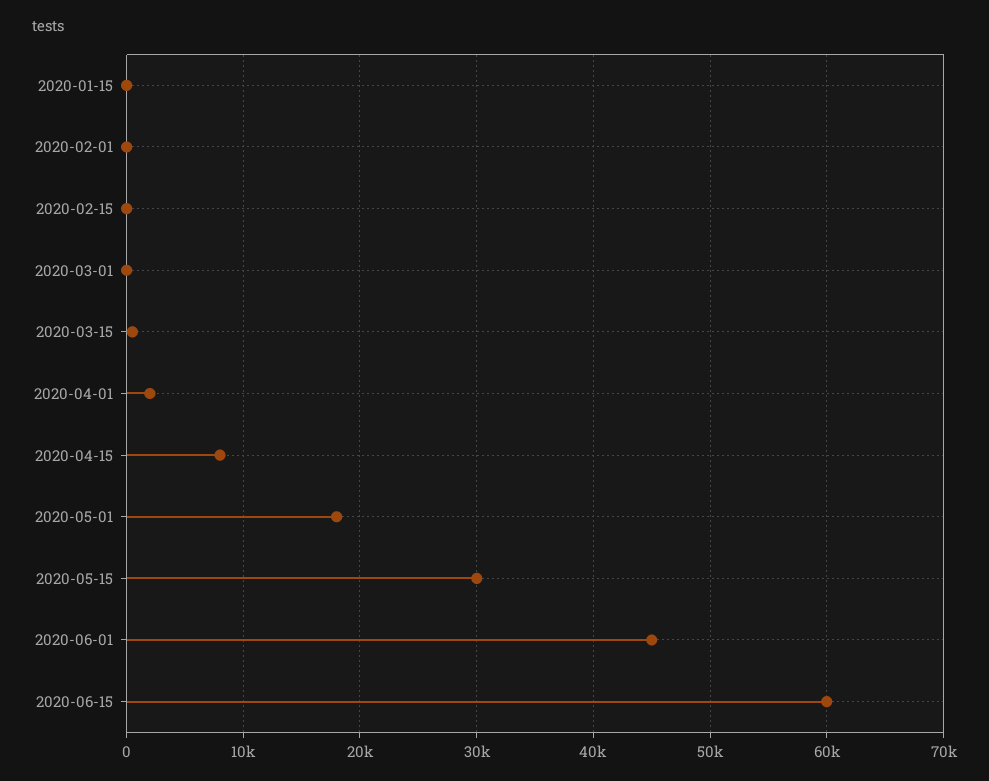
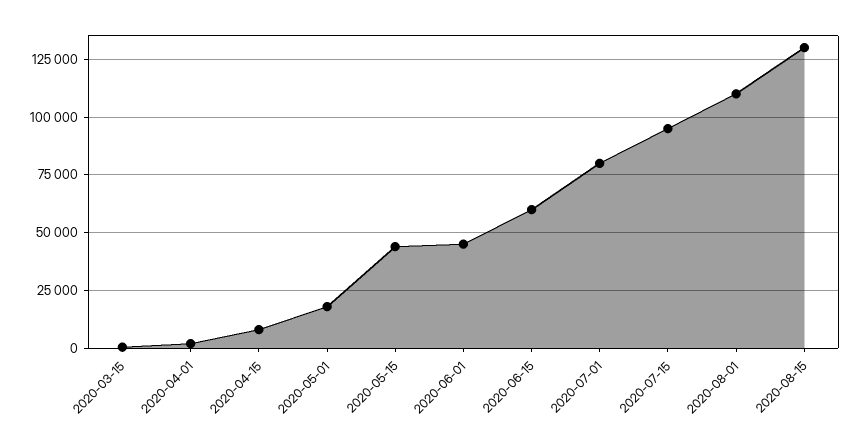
2020-01-15: 0 -> none
2020-02-01: 0 -> none
2020-02-15: 0 -> none
2020-03-01: 0 -> none
2020-05-15: 30000 -> 45000
2020-07-01: none -> 80000
2020-07-15: none -> 95000
2020-08-01: none -> 110000
2020-08-15: none -> 130000

